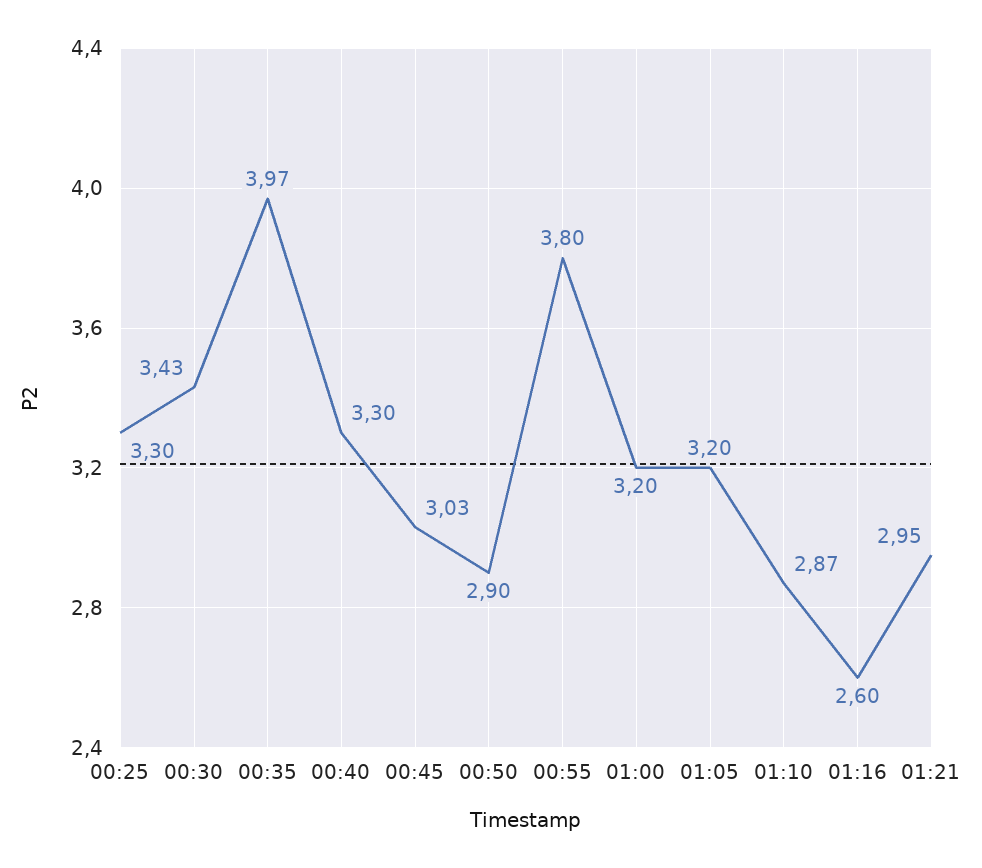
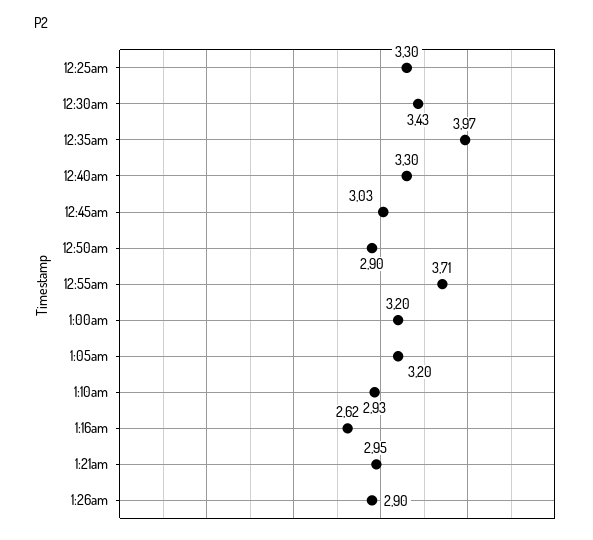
00:55: 3.8 -> 3.71
01:10: 2.87 -> 2.93
01:16: 2.6 -> 2.62
1:26am: none -> 2.9

